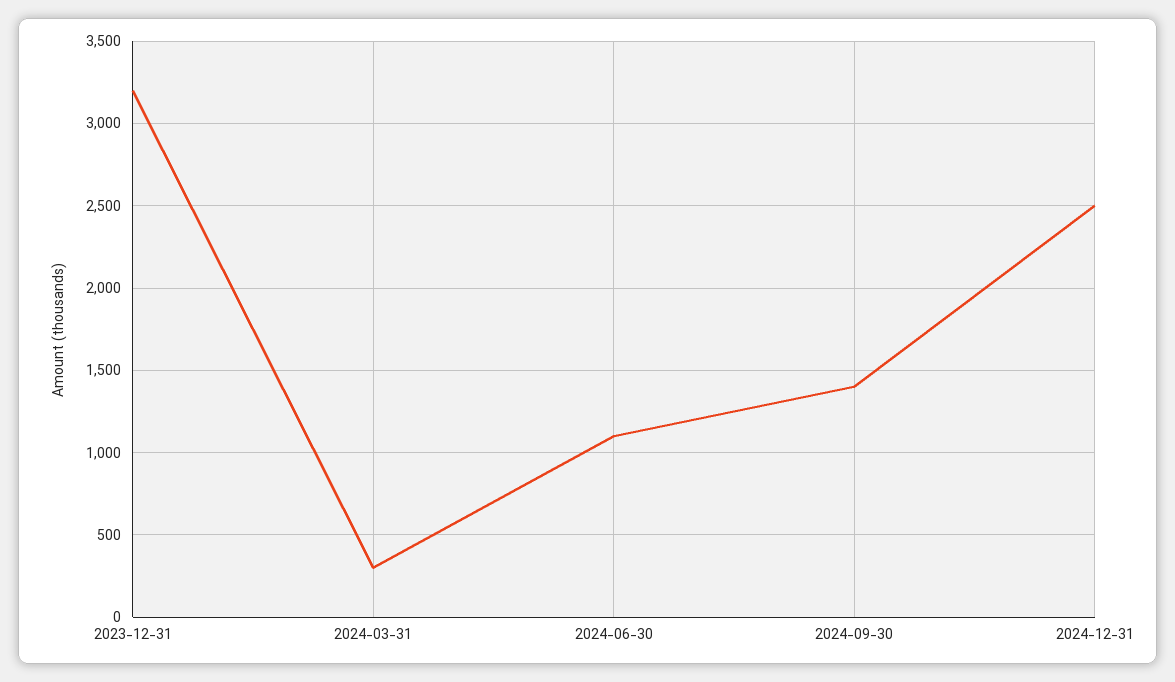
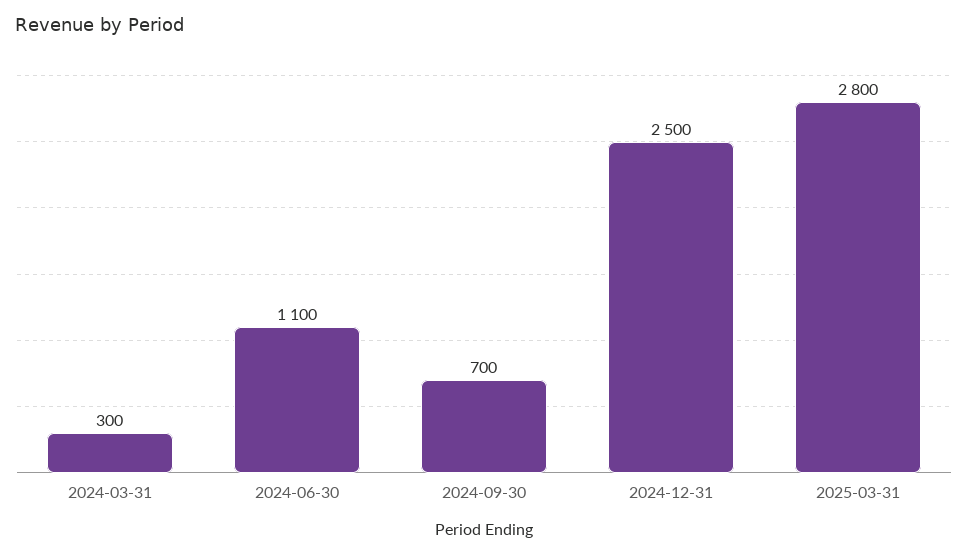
2023-12-31: 3200 -> none
2024-09-30: 1400 -> 700
2025-03-31: none -> 2800

